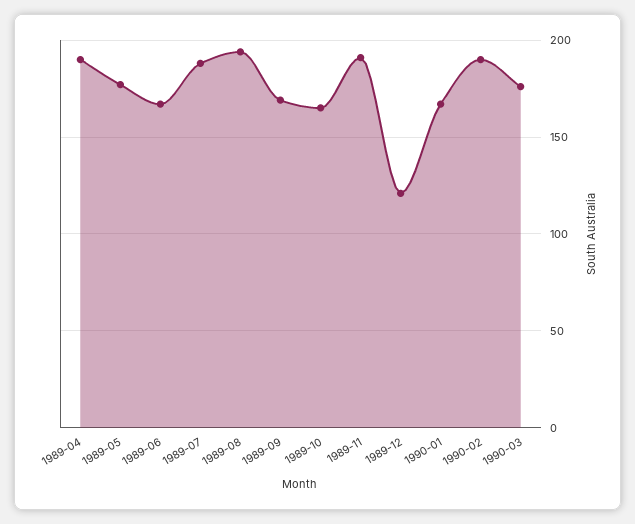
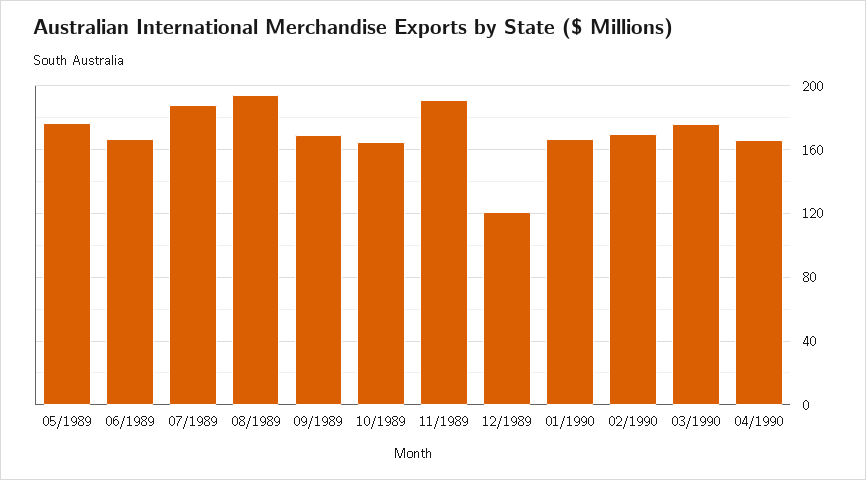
1989-04: 190 -> none
1990-02: 190 -> 170
04/1990: none -> 165

